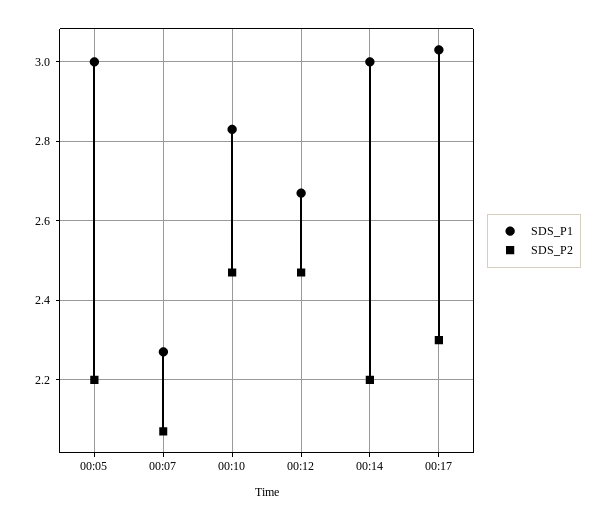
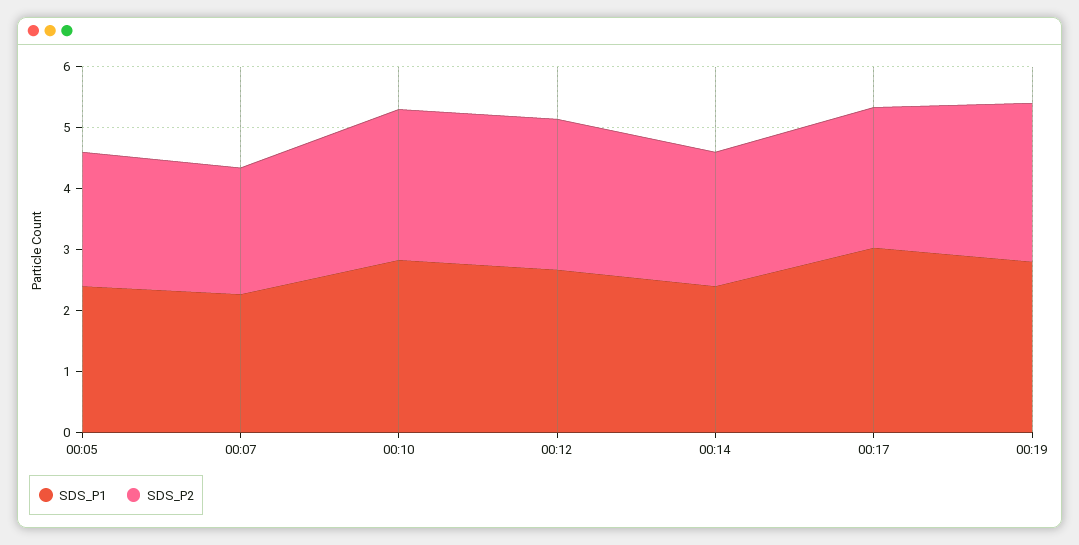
SDS_P1, 00:05: 3 -> 2.4
SDS_P1, 00:14: 3 -> 2.4
SDS_P1, 00:19: none -> 2.8
SDS_P2, 00:19: none -> 2.6

